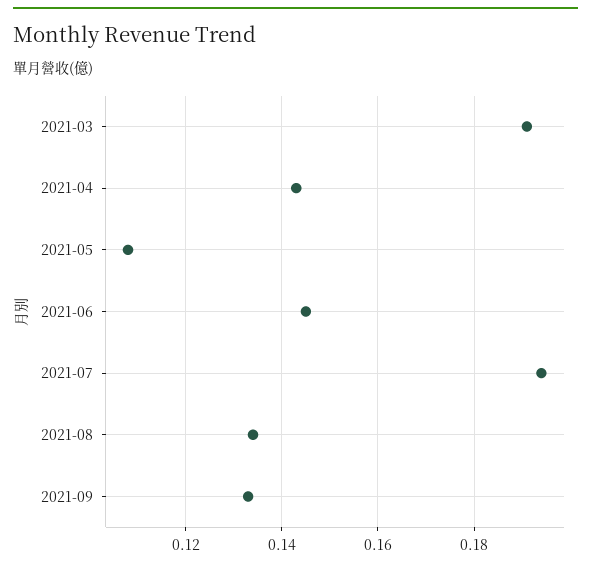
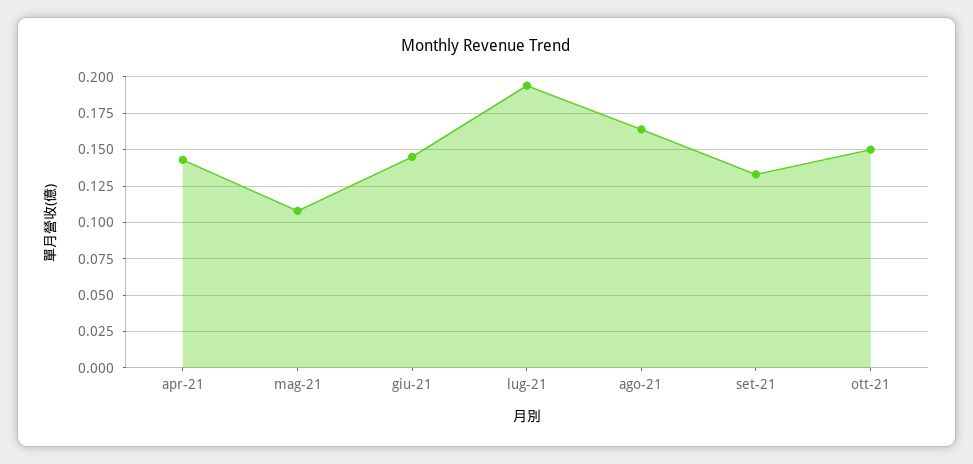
2021-03: 0.19 -> none
2021-08: 0.135 -> 0.165
ott-21: none -> 0.15

